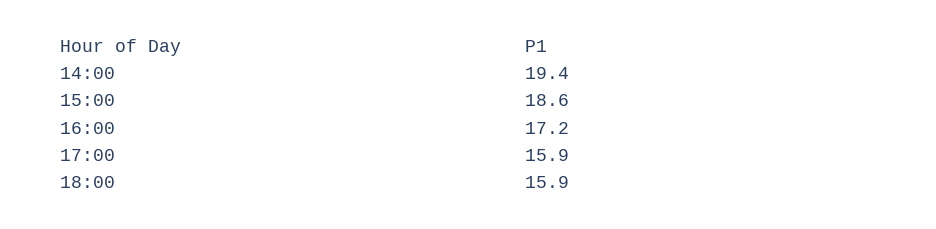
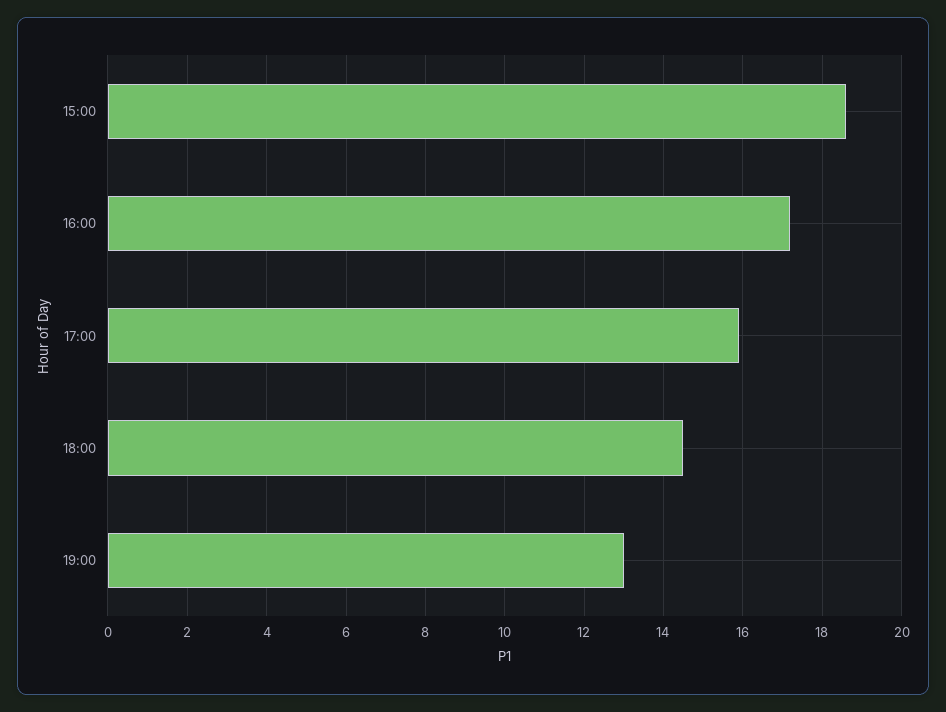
14:00: 19.4 -> none
18:00: 15.9 -> 14.5
19:00: none -> 13

